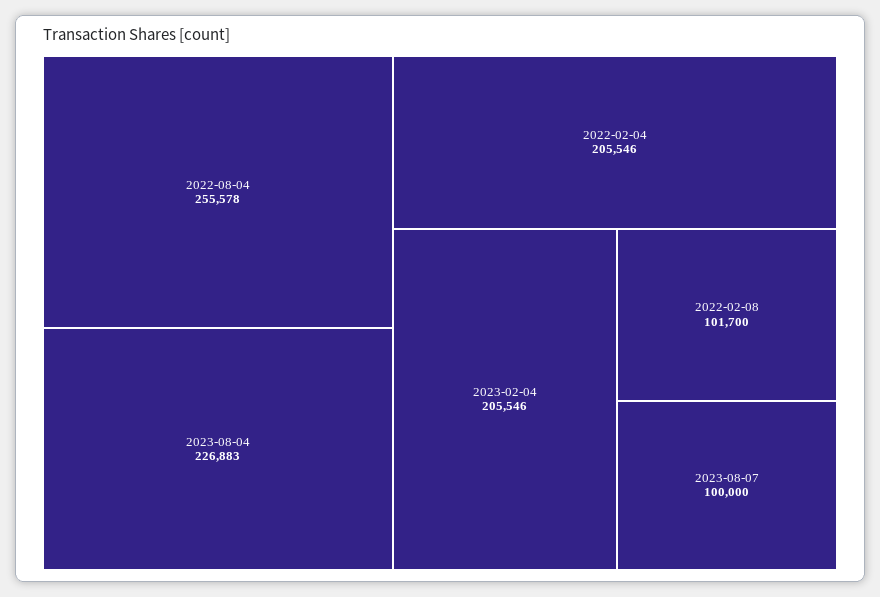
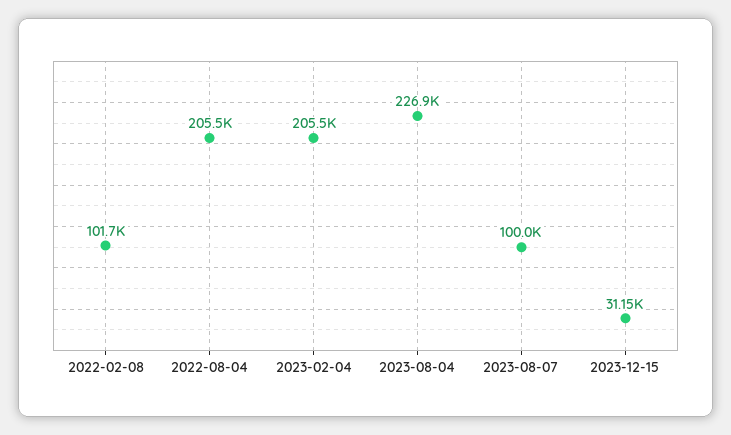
2022-08-04: 255578 -> 205500
2022-02-04: 205546 -> none
2023-12-15: none -> 31150

